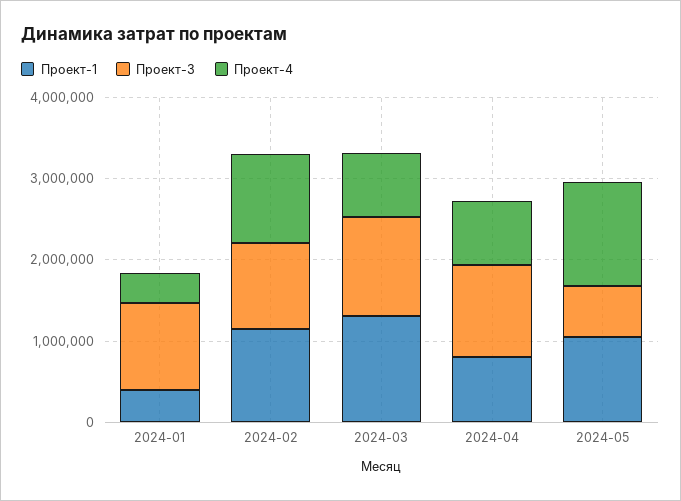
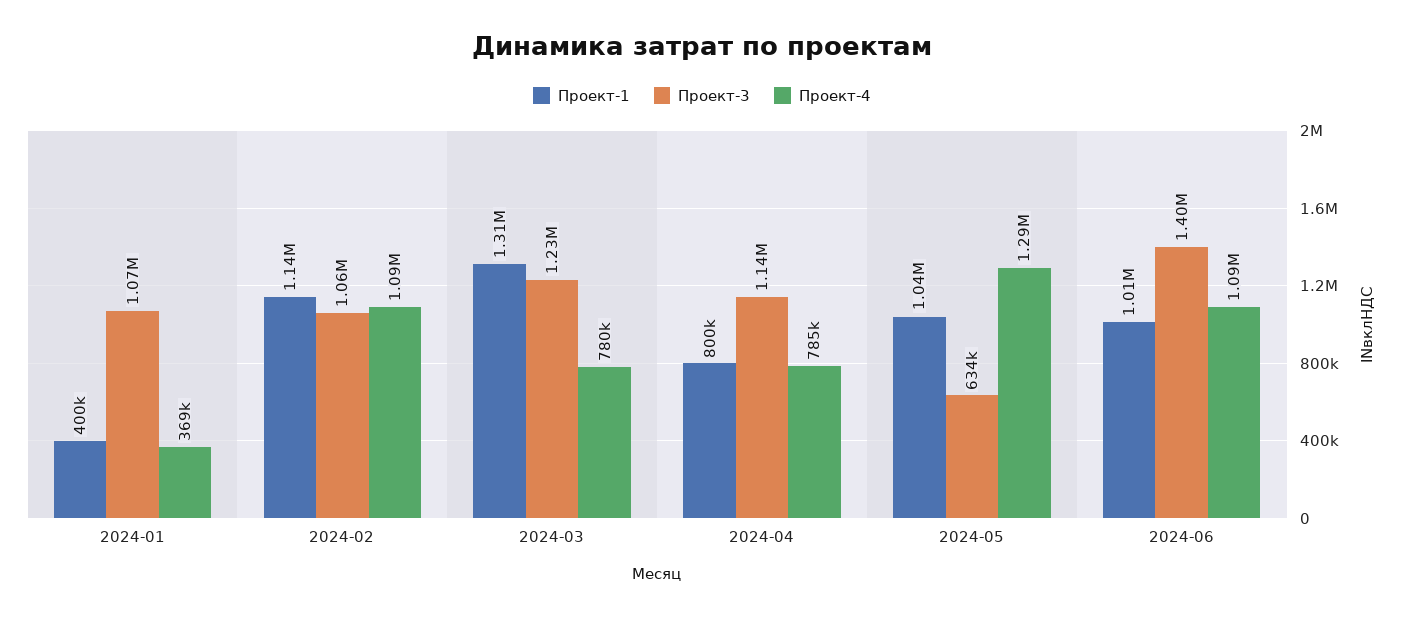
Проект-1, 2024-06: none -> 1010000
Проект-3, 2024-06: none -> 1400000
Проект-4, 2024-06: none -> 1090000

